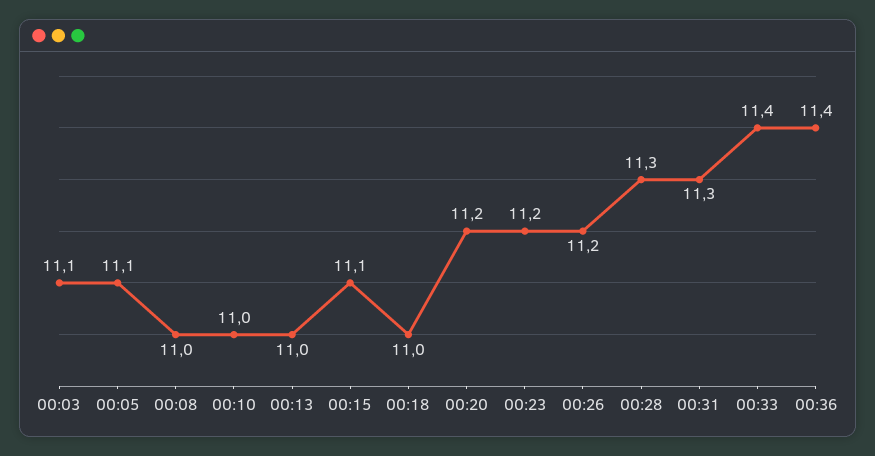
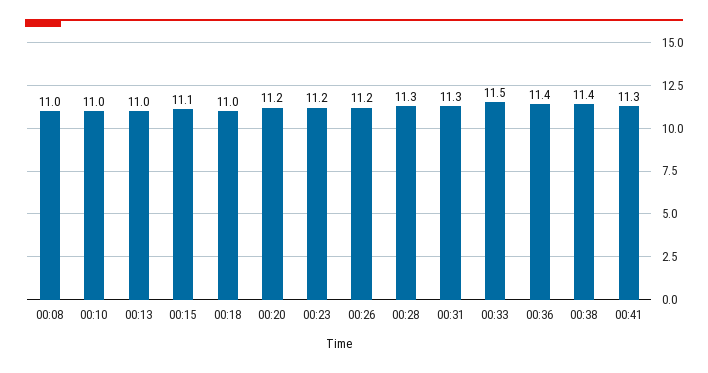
00:03: 11.1 -> none
00:05: 11.1 -> none
00:33: 11.4 -> 11.5
00:38: none -> 11.4
00:41: none -> 11.3

